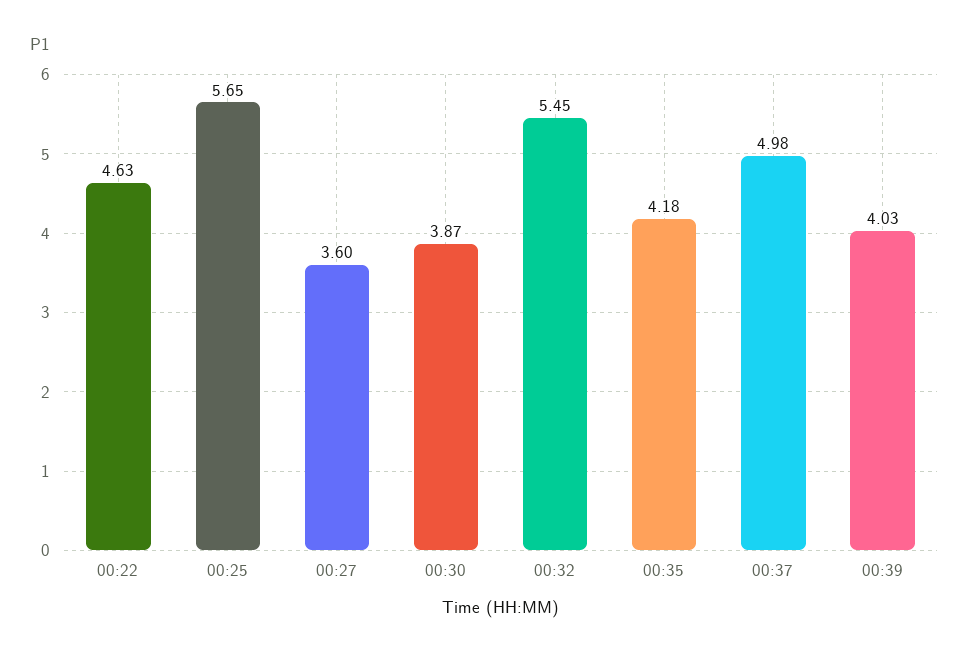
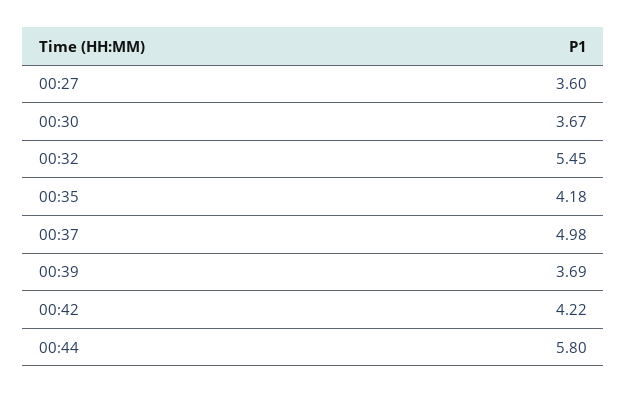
00:22: 4.63 -> none
00:25: 5.65 -> none
00:30: 3.87 -> 3.67
00:39: 4.03 -> 3.69
00:42: none -> 4.22
00:44: none -> 5.8

